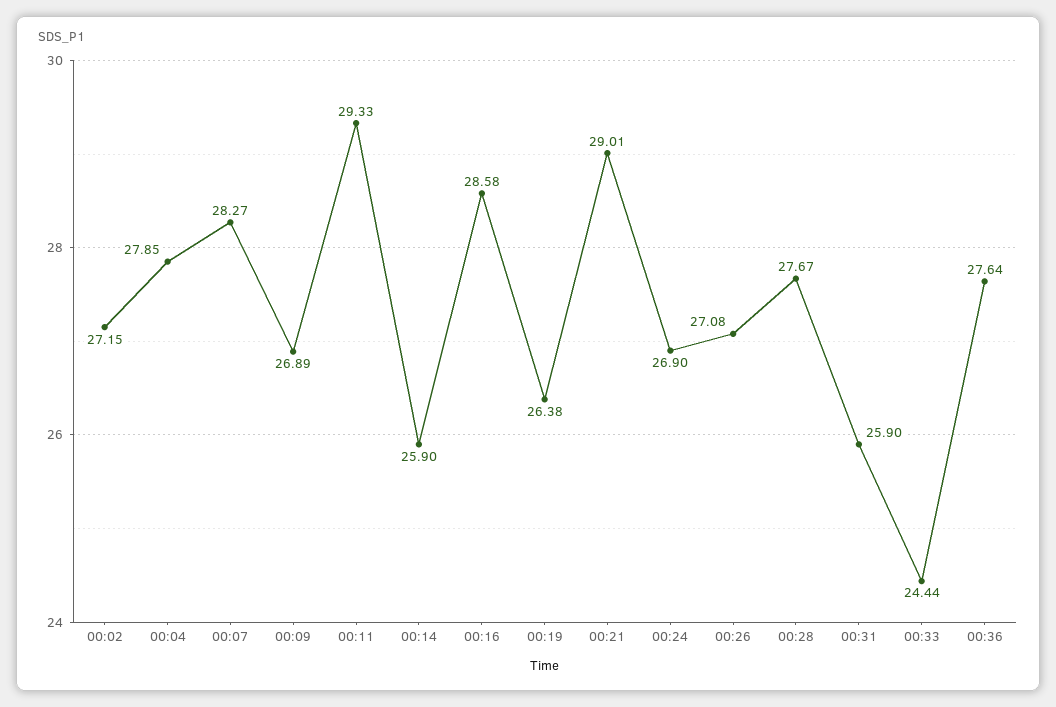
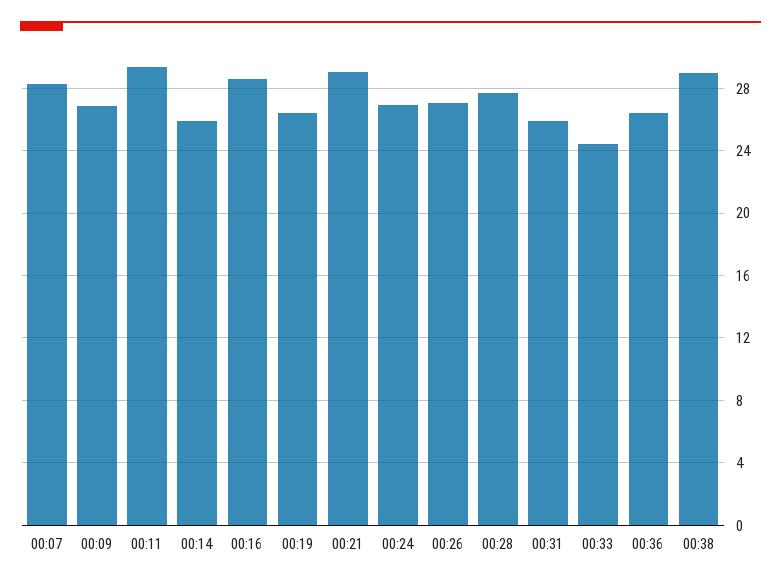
00:02: 27.15 -> none
00:04: 27.85 -> none
00:36: 27.64 -> 26.5
00:38: none -> 29

